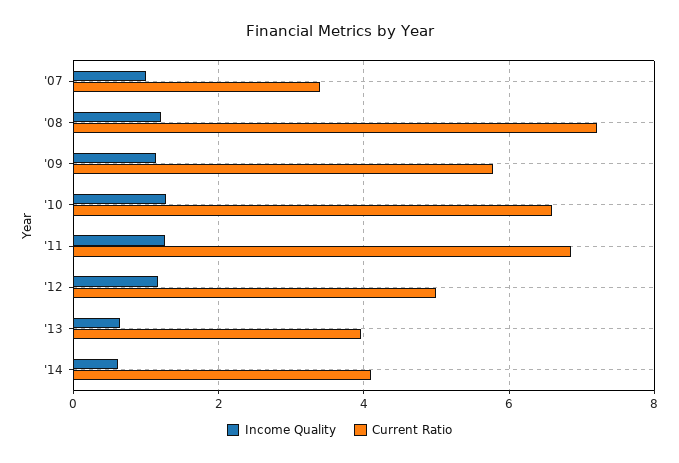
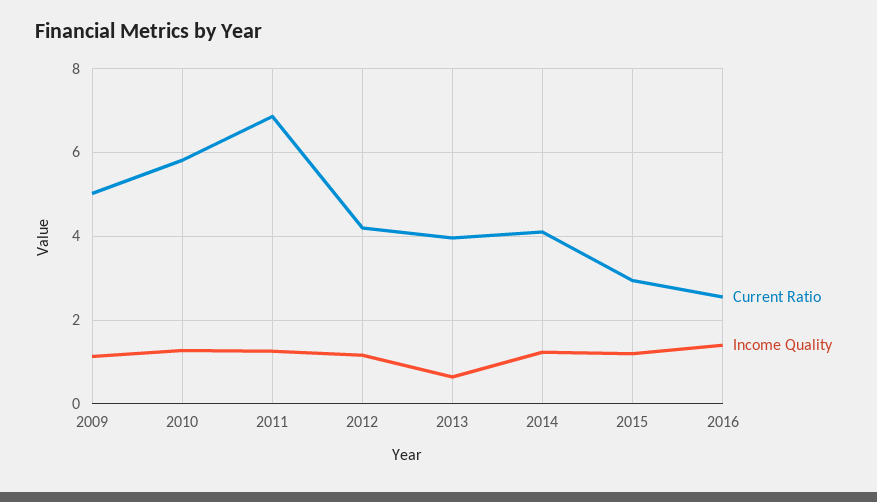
Income Quality, '07: 1 -> none
Current Ratio, '07: 3.4 -> none
Income Quality, '08: 1.2 -> none
Current Ratio, '08: 7.2 -> none
Current Ratio, '09: 5.8 -> 5
Current Ratio, '10: 6.6 -> 5.8
Current Ratio, '12: 5 -> 4.2
Income Quality, '14: 0.6 -> 1.2
Current Ratio, 2015: none -> 3
Income Quality, 2015: none -> 1.2
Current Ratio, 2016: none -> 2.6
Income Quality, 2016: none -> 1.4

